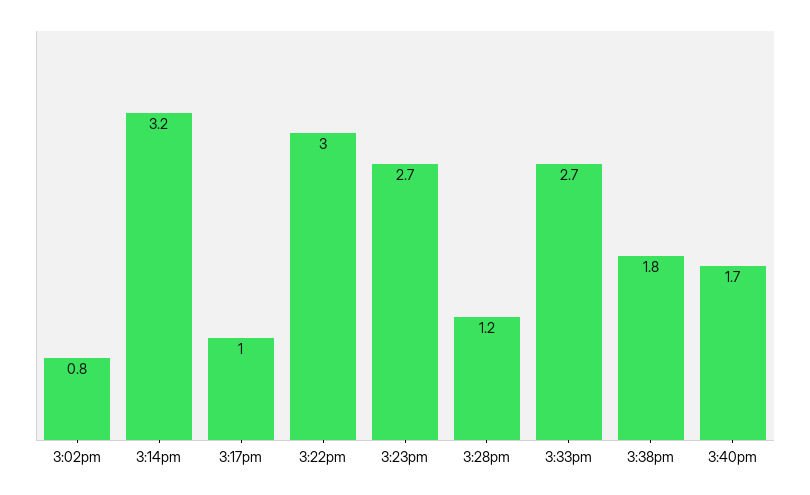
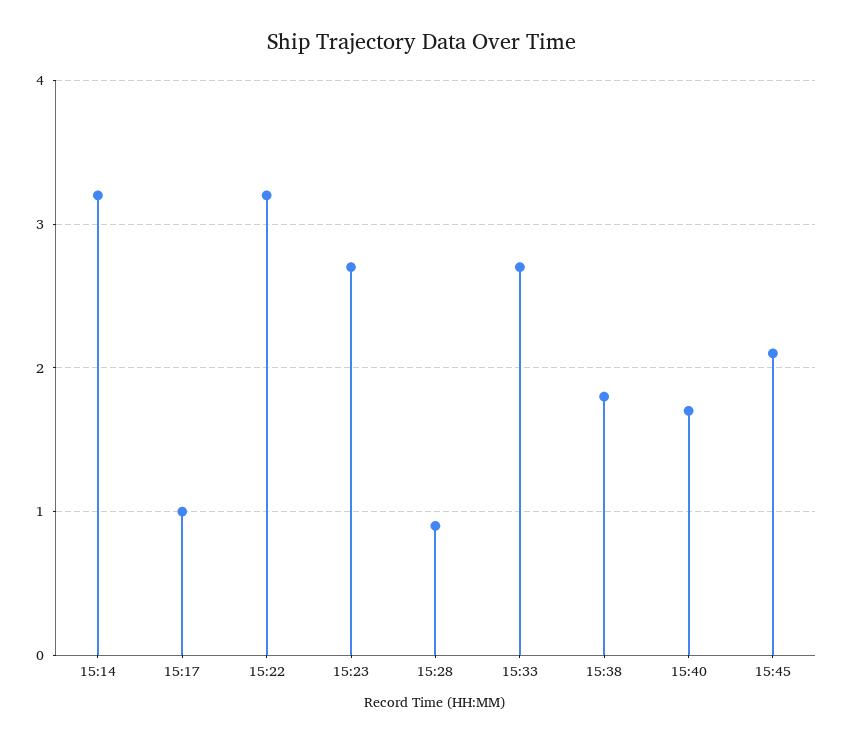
3:02pm: 0.8 -> none
3:22pm: 3 -> 3.2
3:28pm: 1.2 -> 0.9
15:45: none -> 2.1

